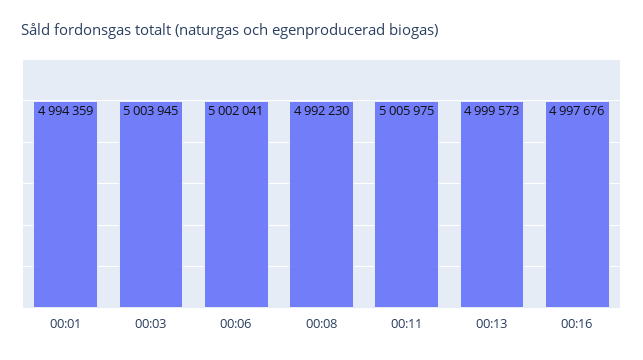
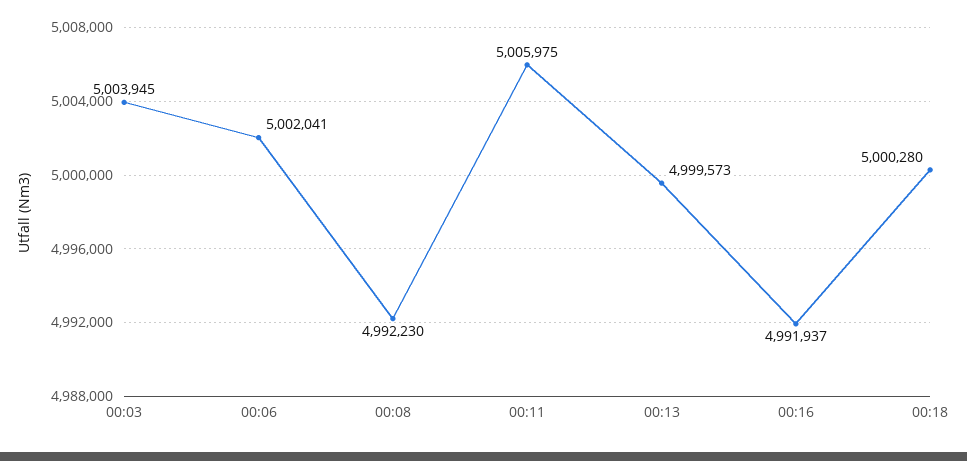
00:01: 4994359 -> none
00:16: 4997676 -> 4991937
00:18: none -> 5000280

